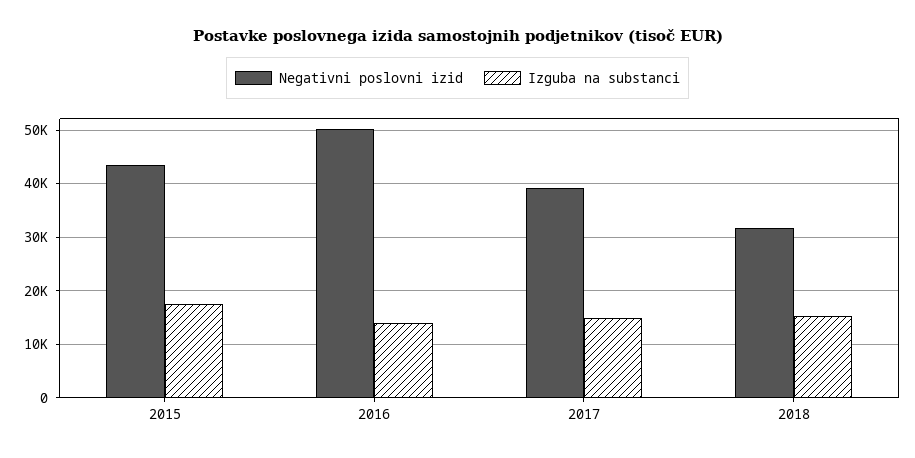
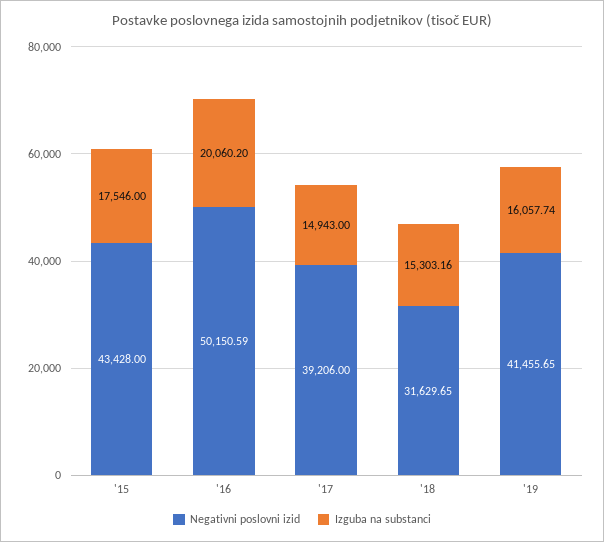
Izguba na substanci, 2016: 14000 -> 20060.2
Negativni poslovni izid, '19: none -> 41455.65
Izguba na substanci, '19: none -> 16057.74

